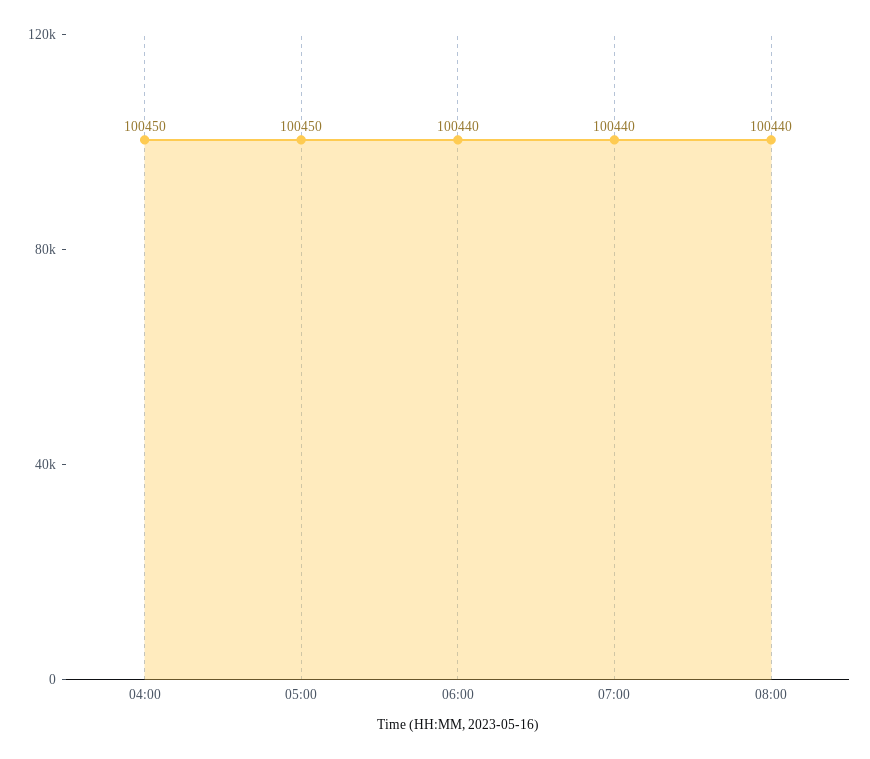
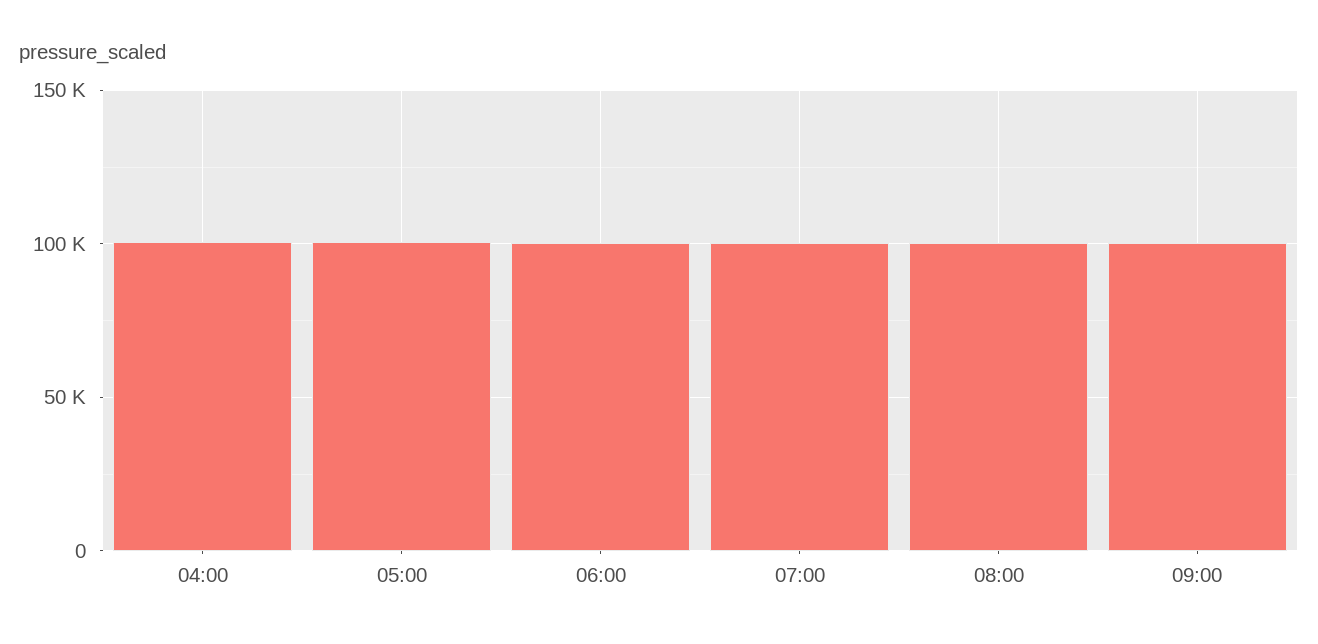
09:00: none -> 100000

